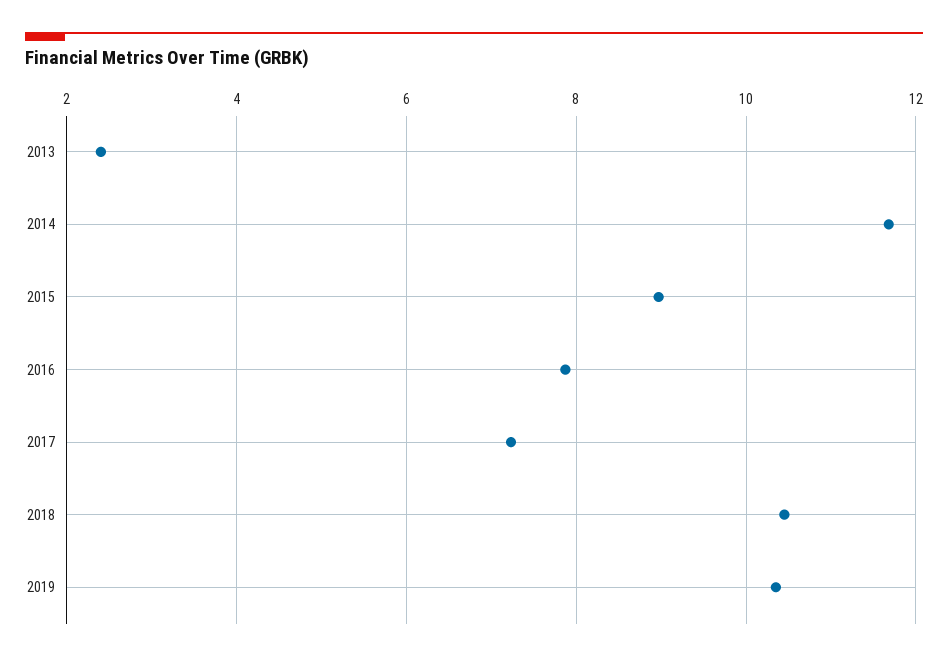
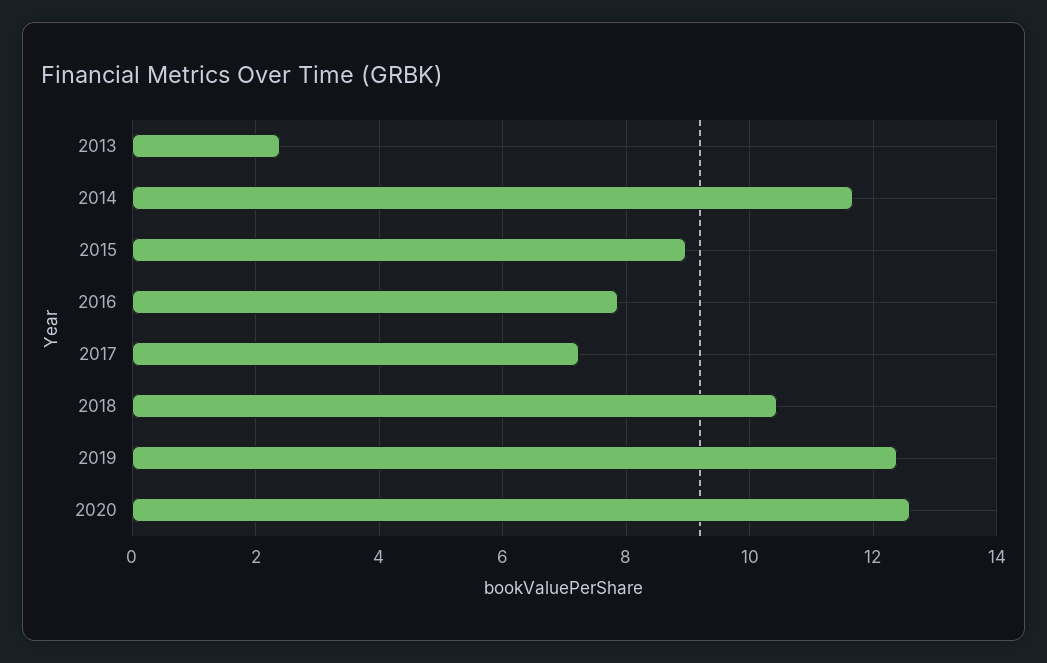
2019: 10.4 -> 12.4
2020: none -> 12.6

